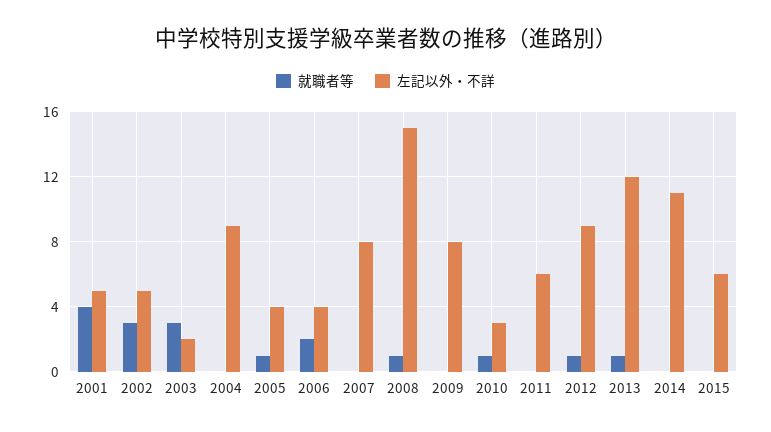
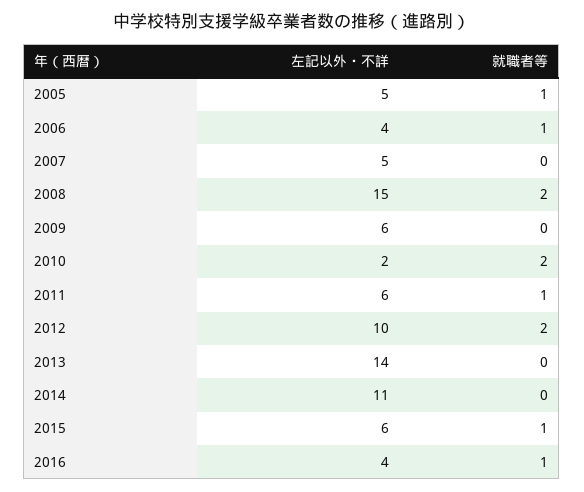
就職者等, 2001: 4 -> none
左記以外・不詳, 2001: 5 -> none
就職者等, 2002: 3 -> none
左記以外・不詳, 2002: 5 -> none
就職者等, 2003: 3 -> none
左記以外・不詳, 2003: 2 -> none
就職者等, 2004: 0 -> none
左記以外・不詳, 2004: 9 -> none
左記以外・不詳, 2005: 4 -> 5
就職者等, 2006: 2 -> 1
左記以外・不詳, 2007: 8 -> 5
就職者等, 2008: 1 -> 2
左記以外・不詳, 2009: 8 -> 6
就職者等, 2010: 1 -> 2
左記以外・不詳, 2010: 3 -> 2
就職者等, 2011: 0 -> 1
就職者等, 2012: 1 -> 2
左記以外・不詳, 2012: 9 -> 10
就職者等, 2013: 1 -> 0
左記以外・不詳, 2013: 12 -> 14
就職者等, 2015: 0 -> 1
左記以外・不詳, 2016: none -> 4
就職者等, 2016: none -> 1

